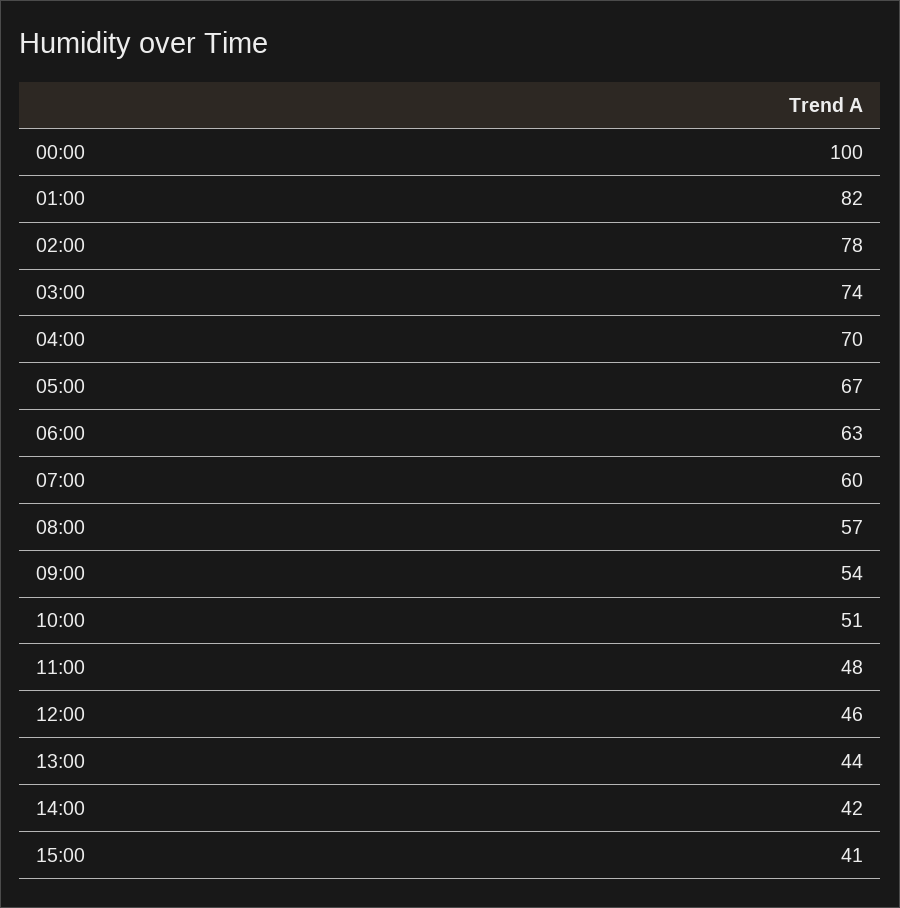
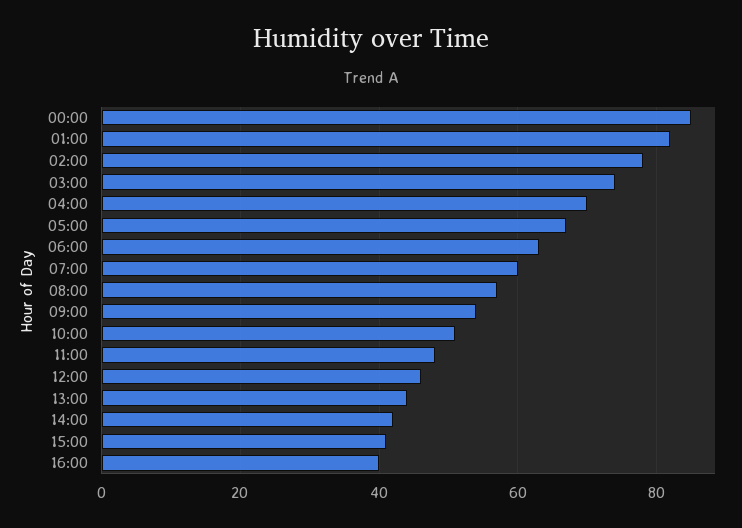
00:00: 100 -> 85
16:00: none -> 40

